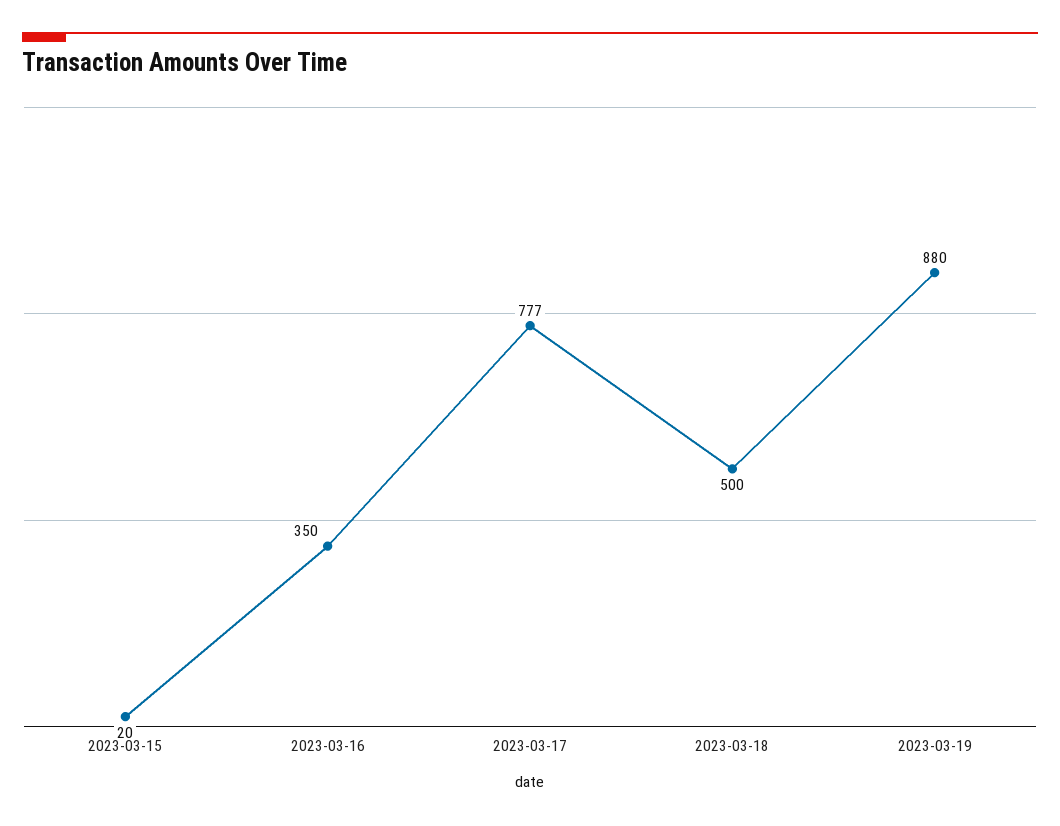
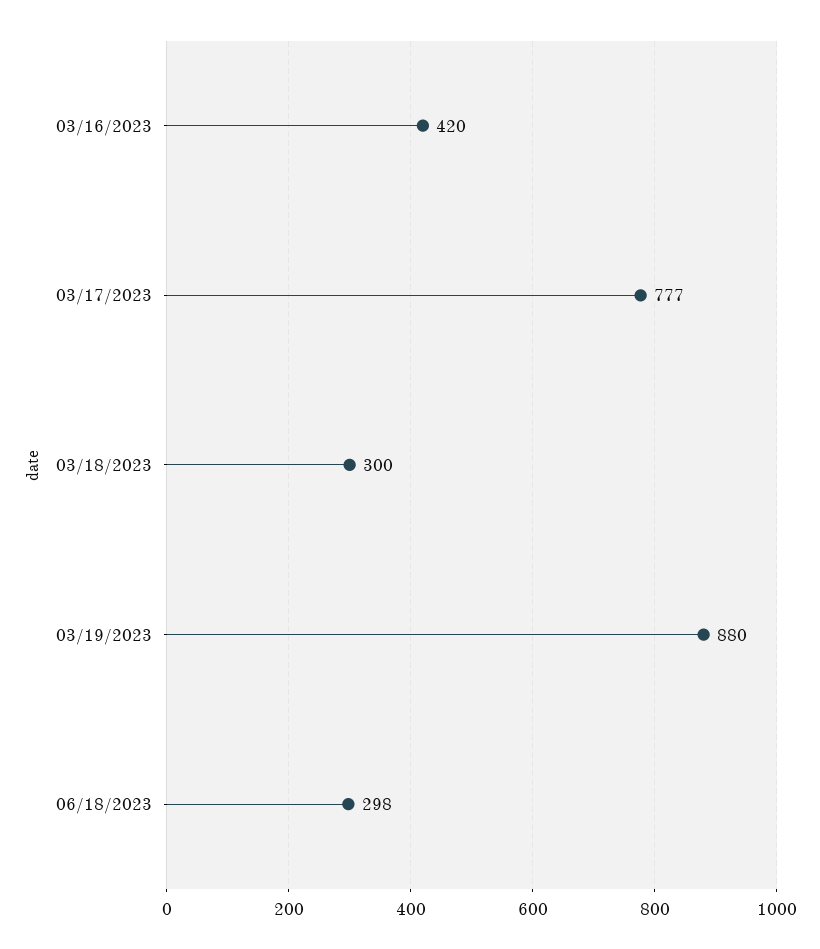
2023-03-15: 20 -> none
2023-03-16: 350 -> 420
2023-03-18: 500 -> 300
06/18/2023: none -> 298

